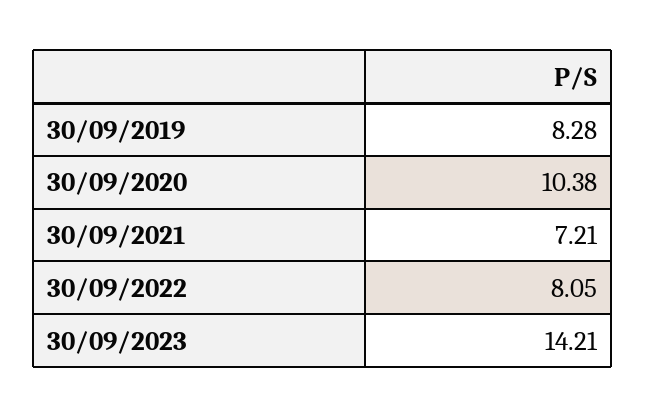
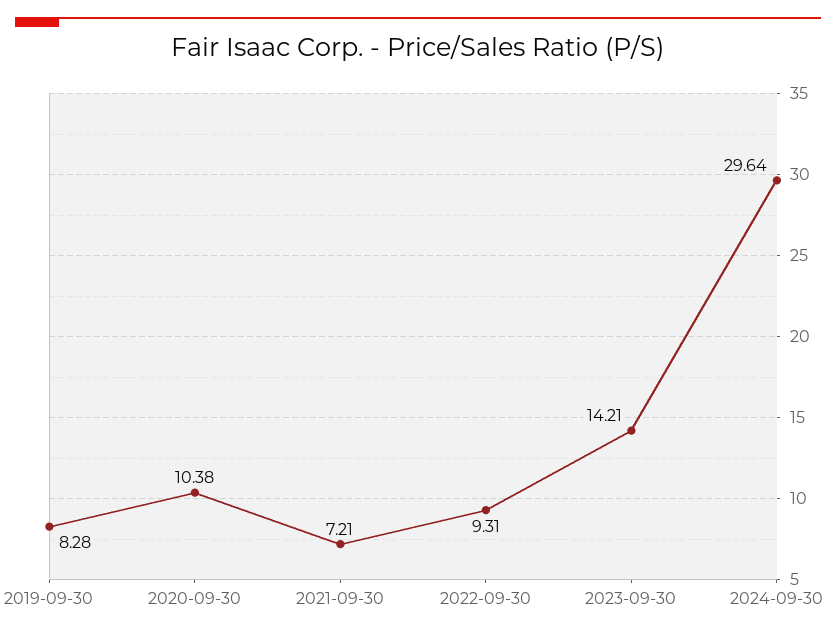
30/09/2022: 8.05 -> 9.31
2024-09-30: none -> 29.64

